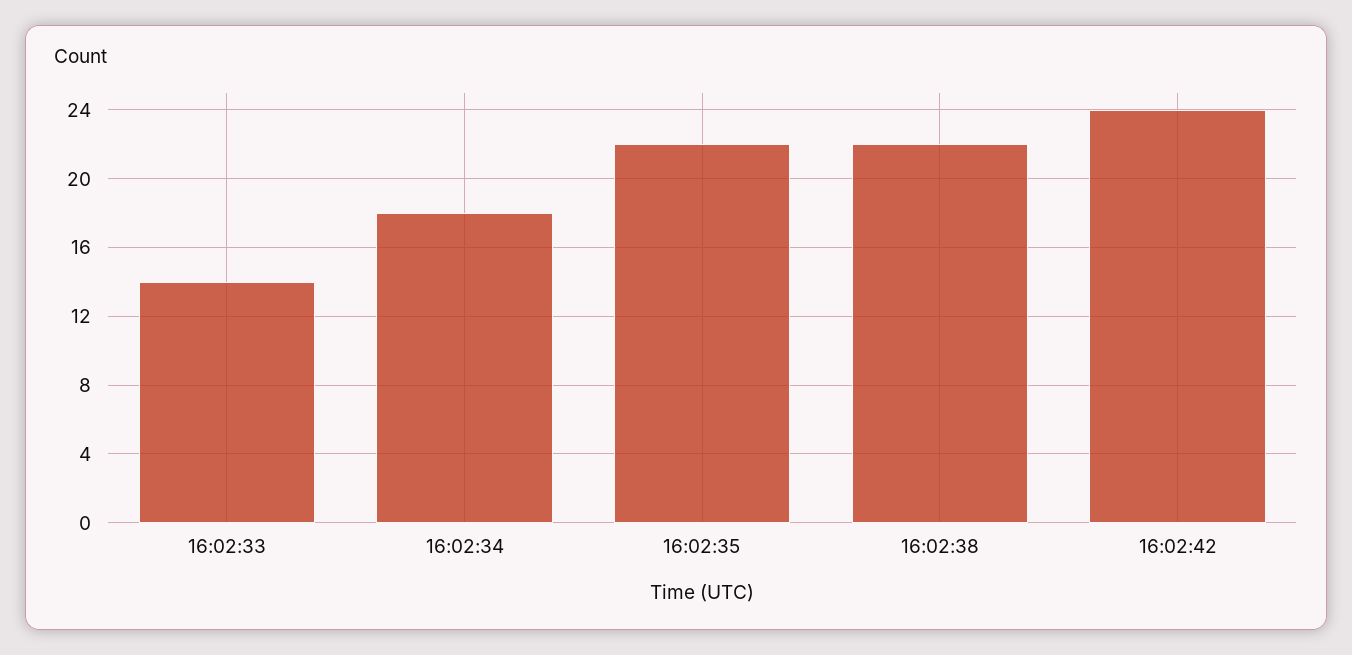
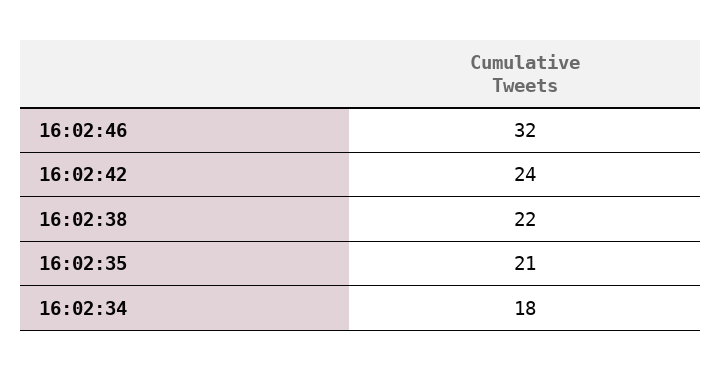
16:02:33: 14 -> none
16:02:35: 22 -> 21
16:02:46: none -> 32

